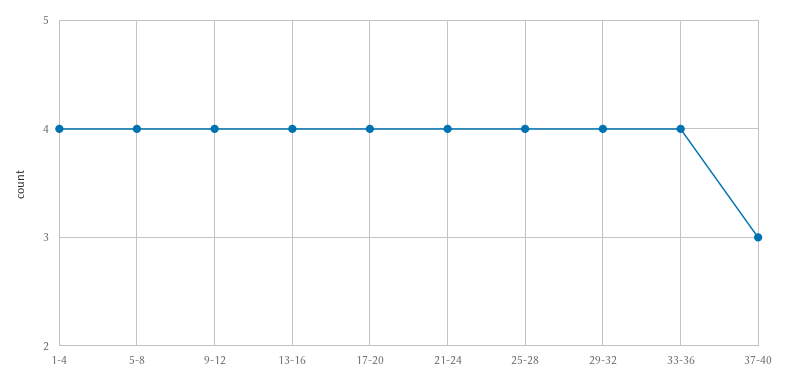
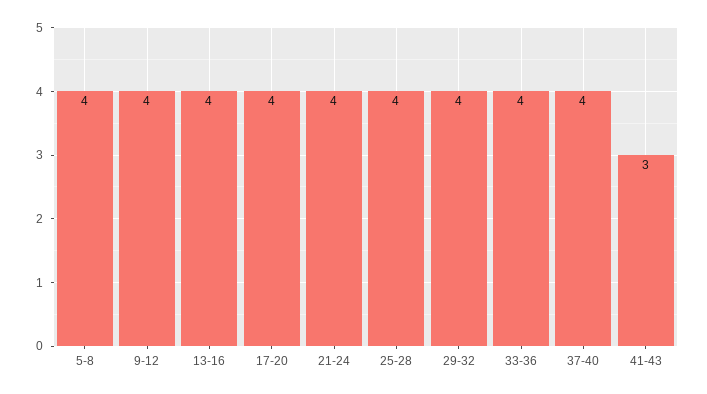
1-4: 4 -> none
37-40: 3 -> 4
41-43: none -> 3

